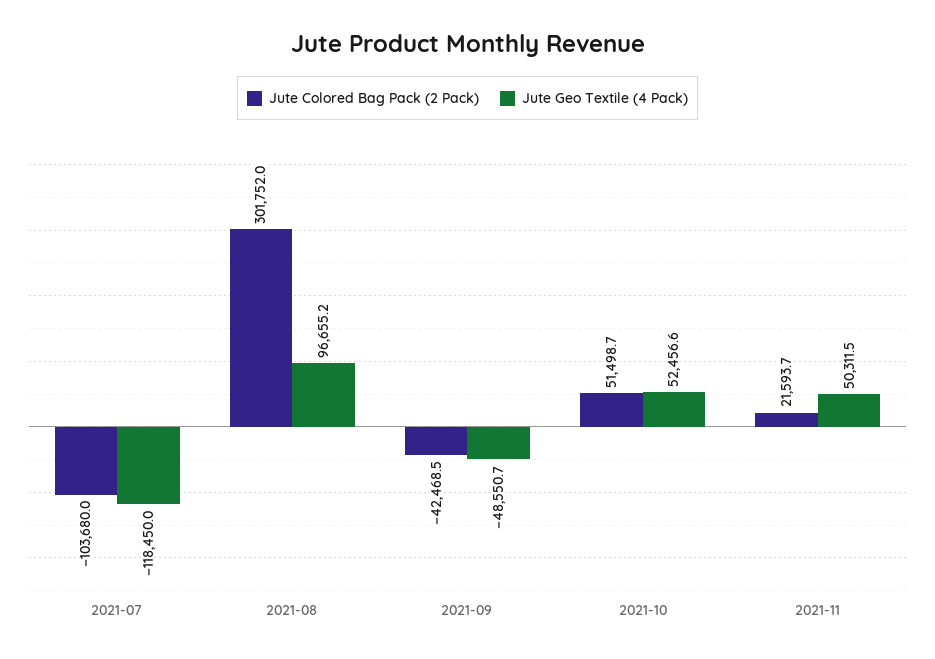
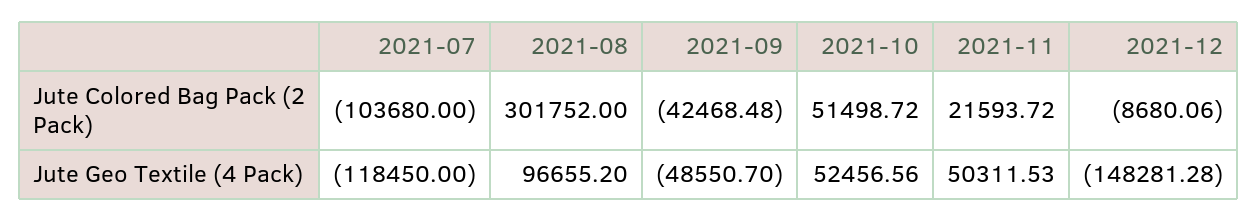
Jute Colored Bag Pack (2 Pack), 2021-12: none -> -8680.06
Jute Geo Textile (4 Pack), 2021-12: none -> -148281.28

